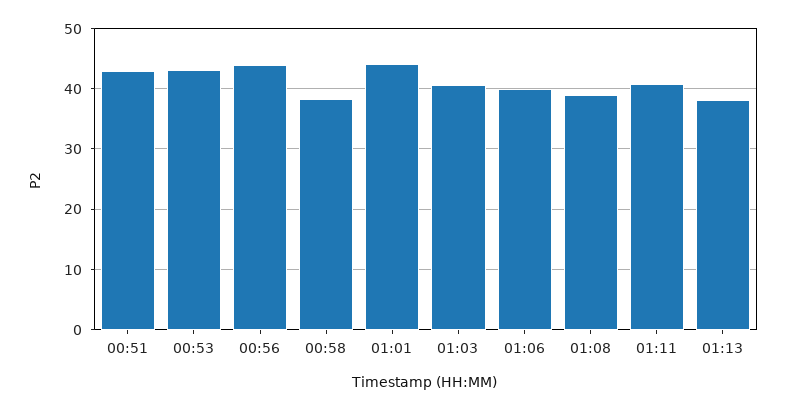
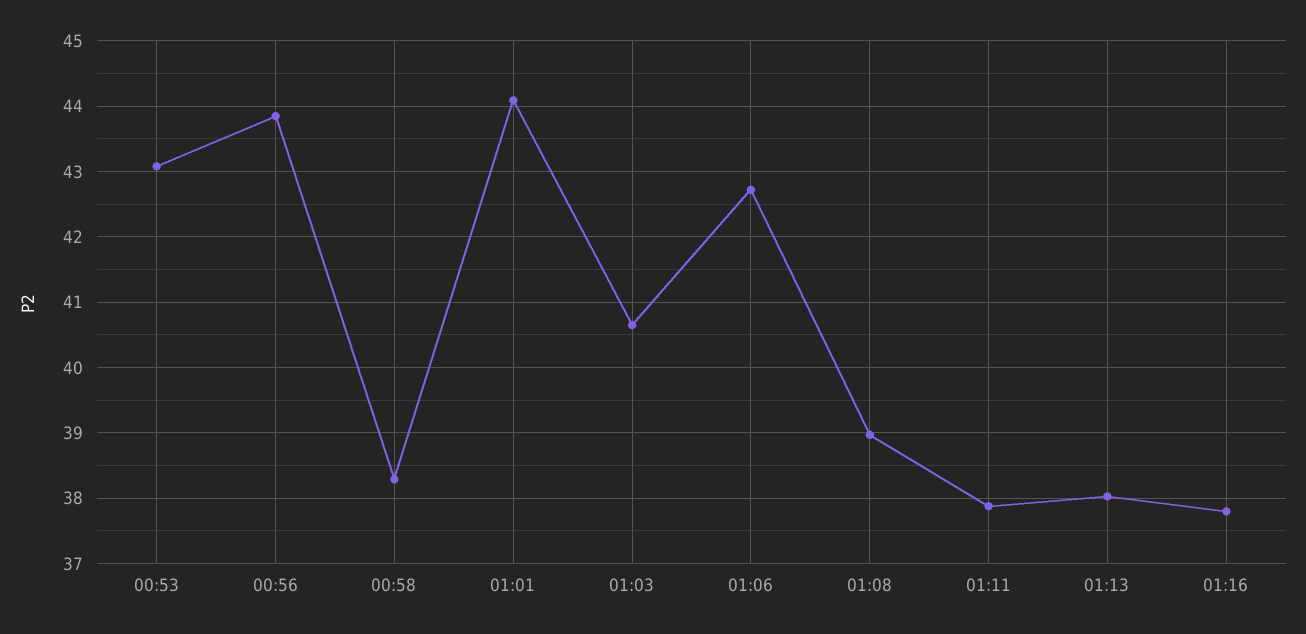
00:51: 43 -> none
01:06: 40 -> 42.7
01:11: 41 -> 37.9
01:16: none -> 37.8

